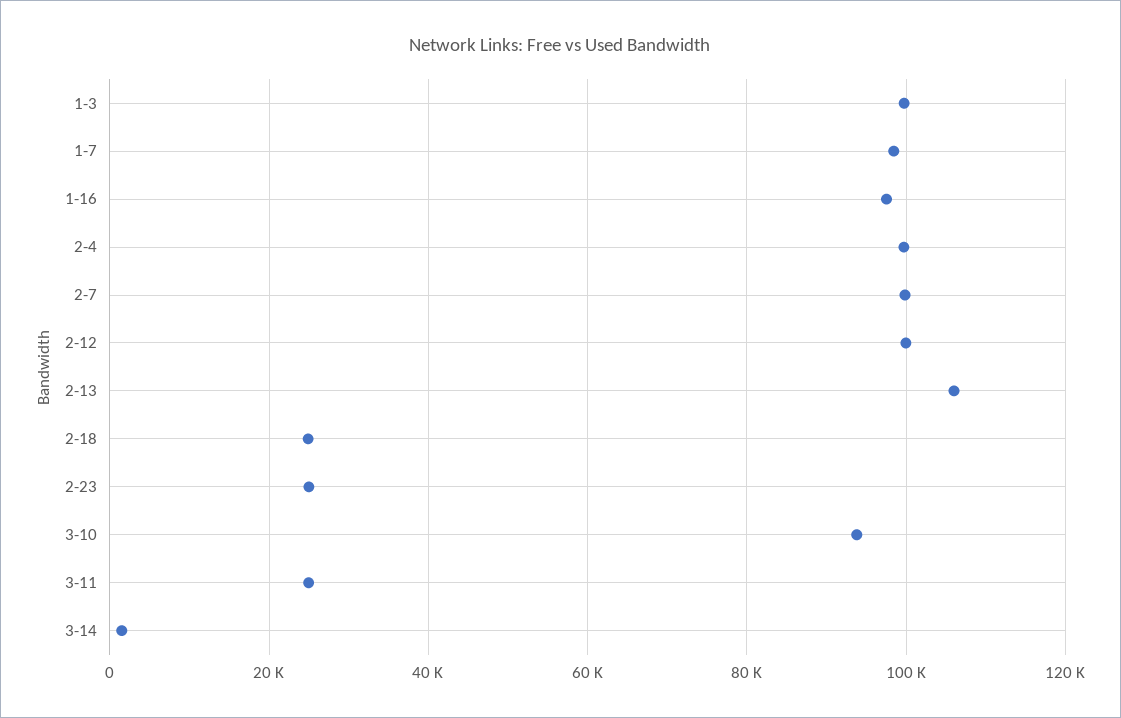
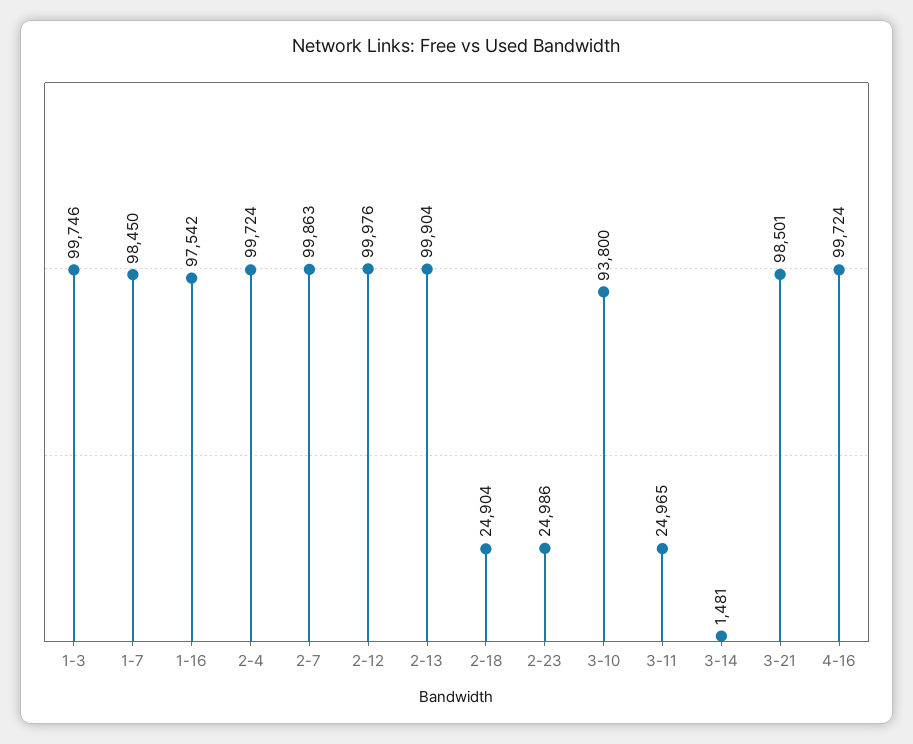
2-13: 106000 -> 99904
3-21: none -> 98501
4-16: none -> 99724

